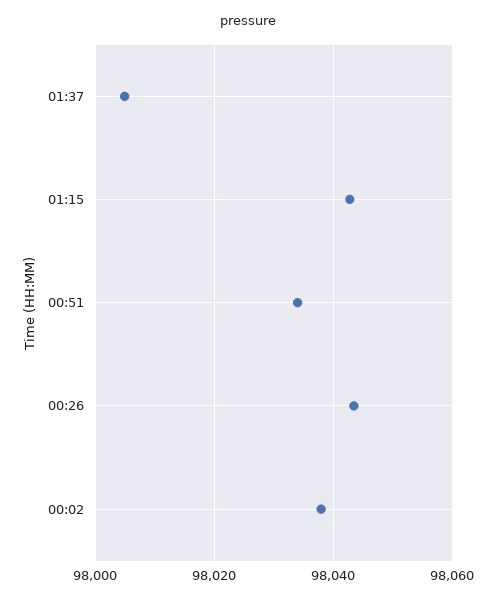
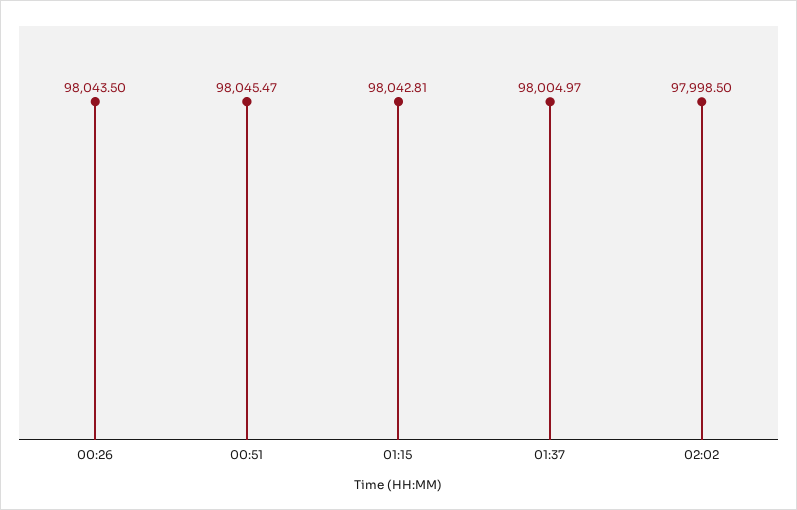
00:51: 98034 -> 98045.47
00:02: 98038 -> none
02:02: none -> 97998.5

